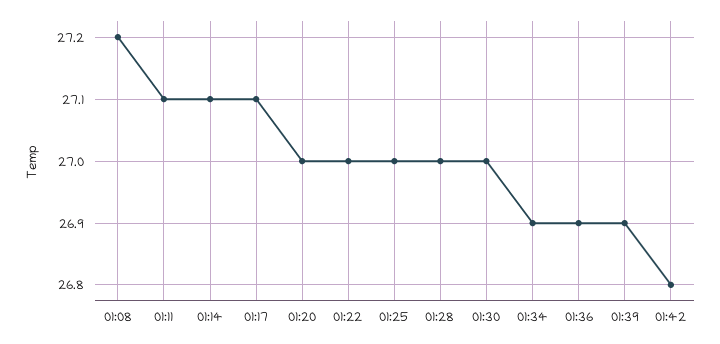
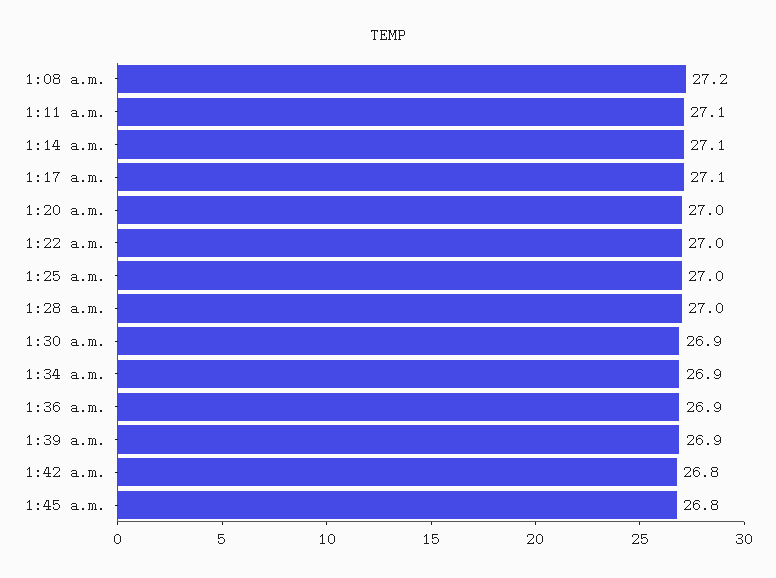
01:30: 27 -> 26.9
1:45 a.m.: none -> 26.8

